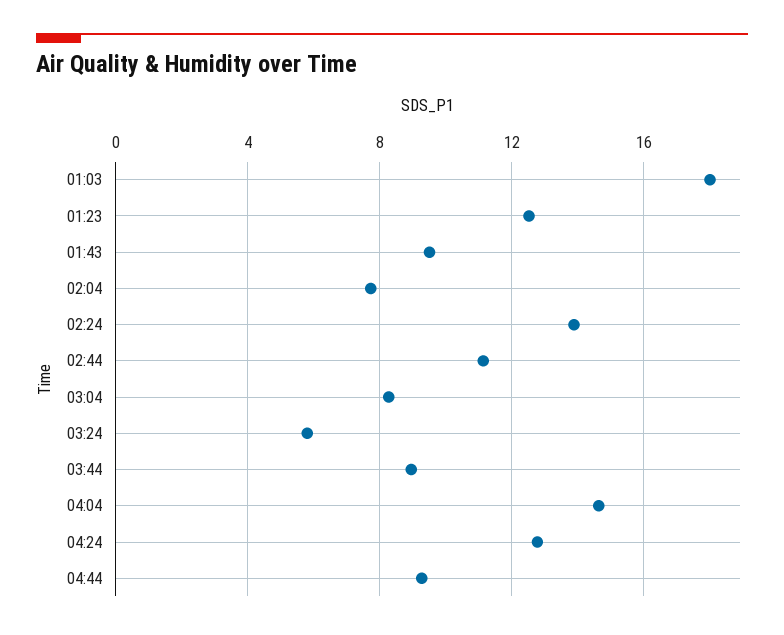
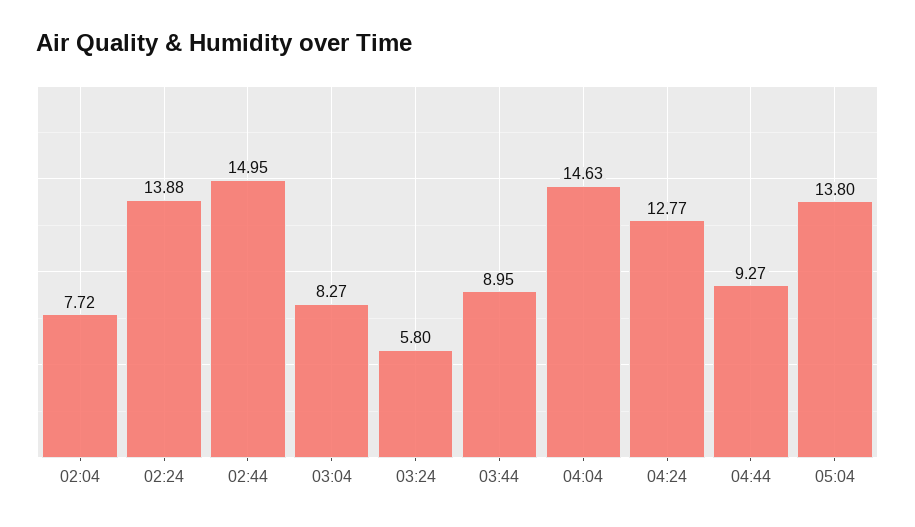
01:03: 18 -> none
01:23: 12.5 -> none
01:43: 9.5 -> none
02:44: 11 -> 14.95
05:04: none -> 13.8

